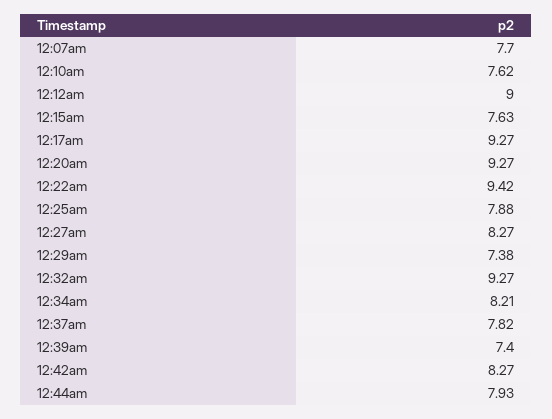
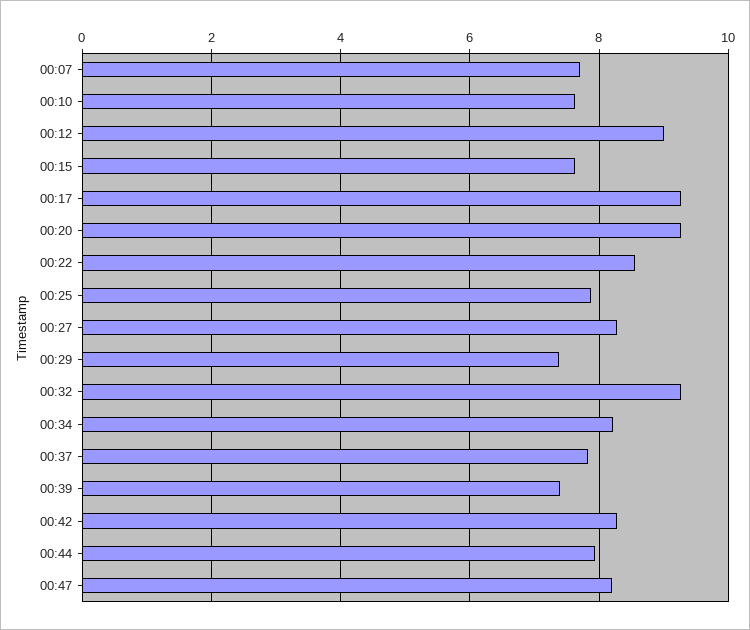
12:22am: 9.42 -> 8.6
00:47: none -> 8.2

